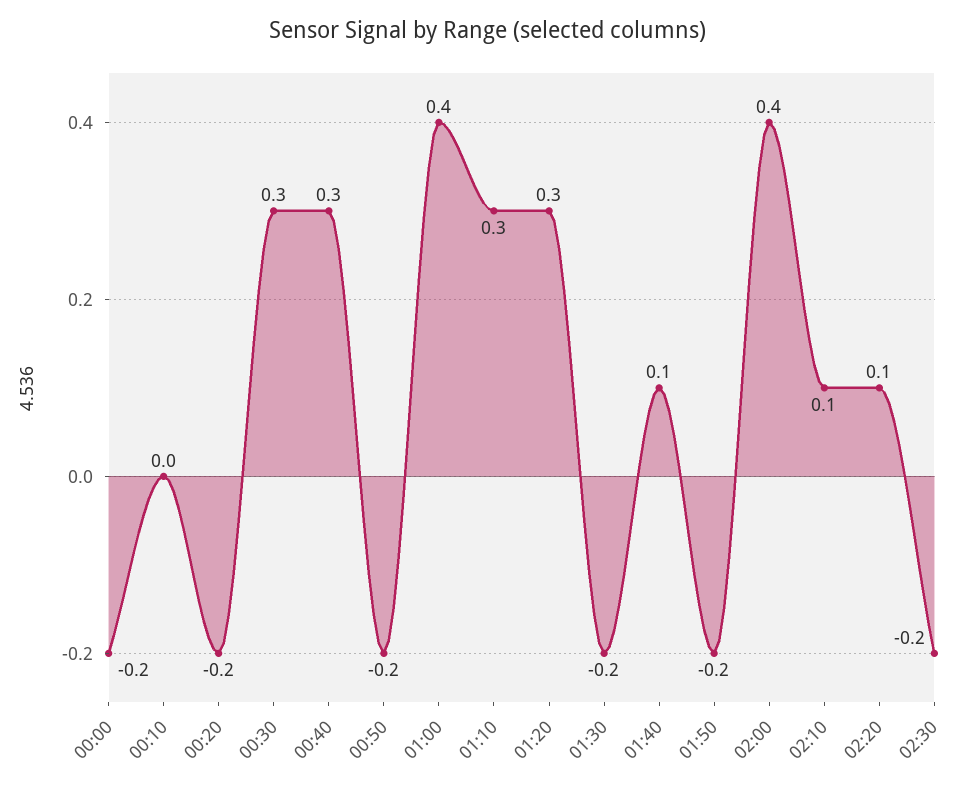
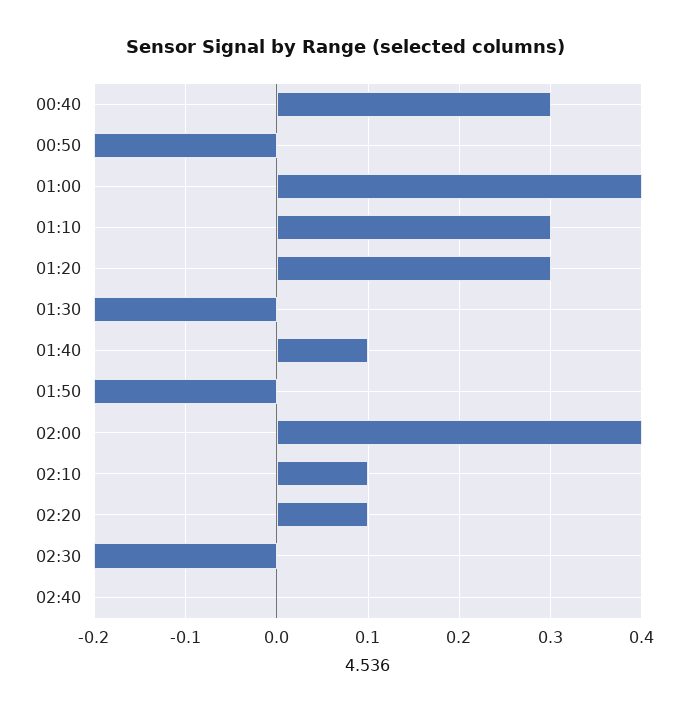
00:00: -0.2 -> none
00:10: 0 -> none
00:20: -0.2 -> none
00:30: 0.3 -> none
02:40: none -> 0

